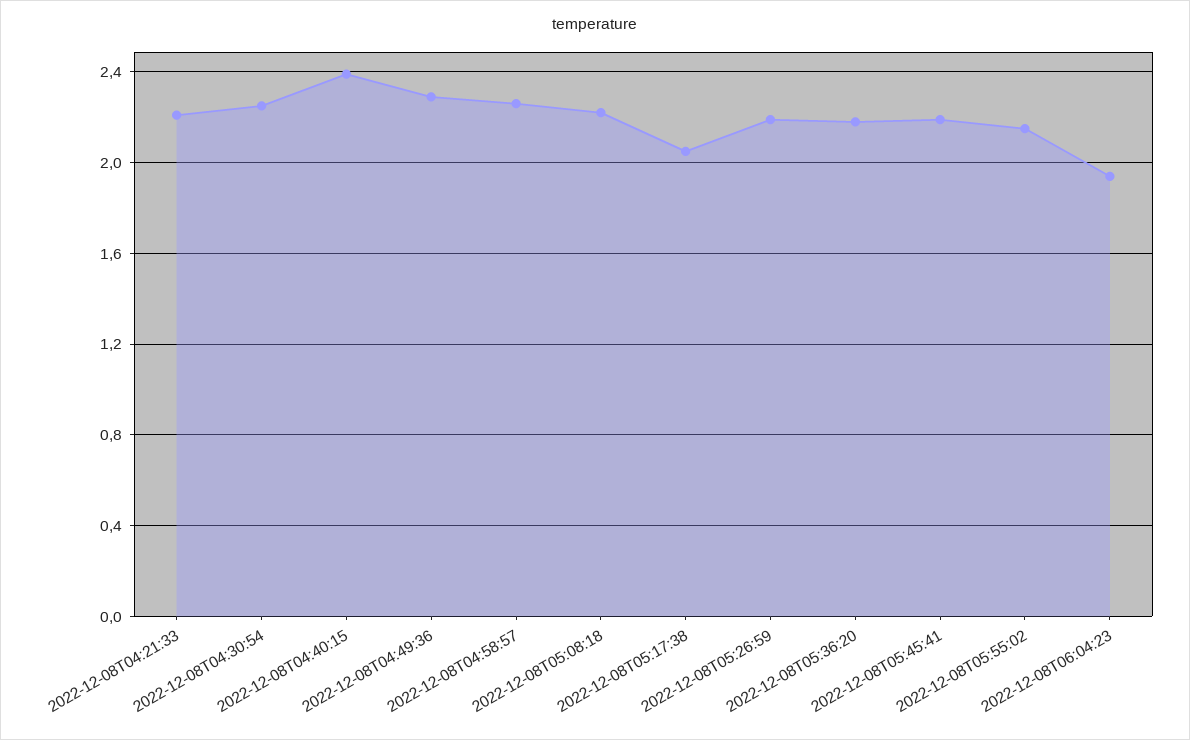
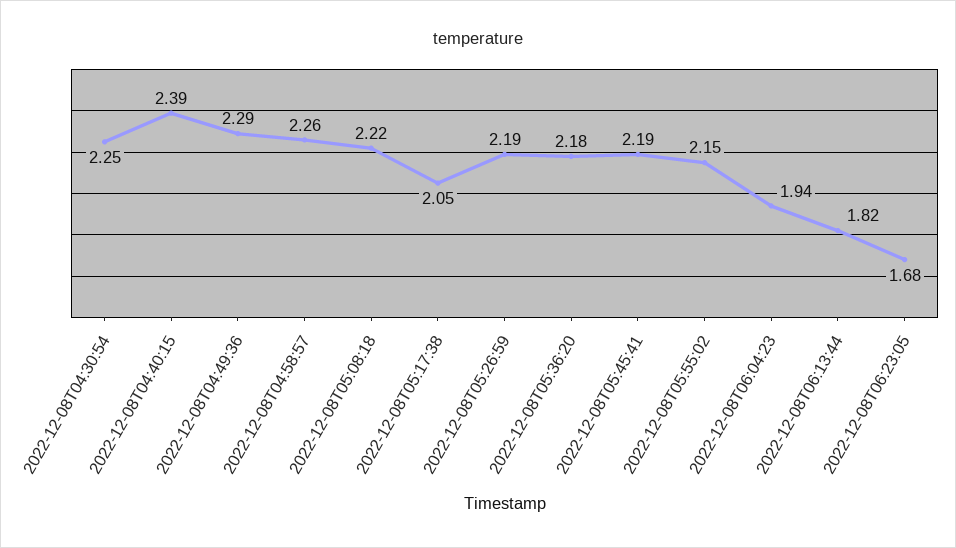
2022-12-08T04:21:33: 2.2 -> none
2022-12-08T06:13:44: none -> 1.82
2022-12-08T06:23:05: none -> 1.68

